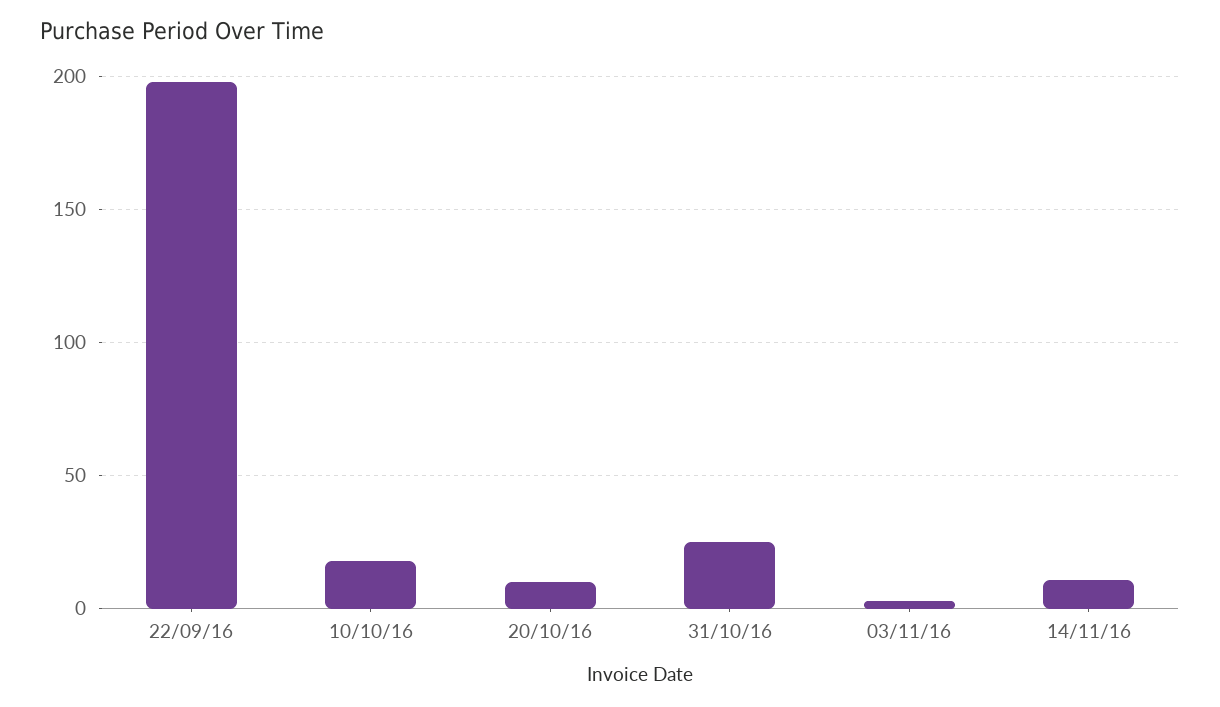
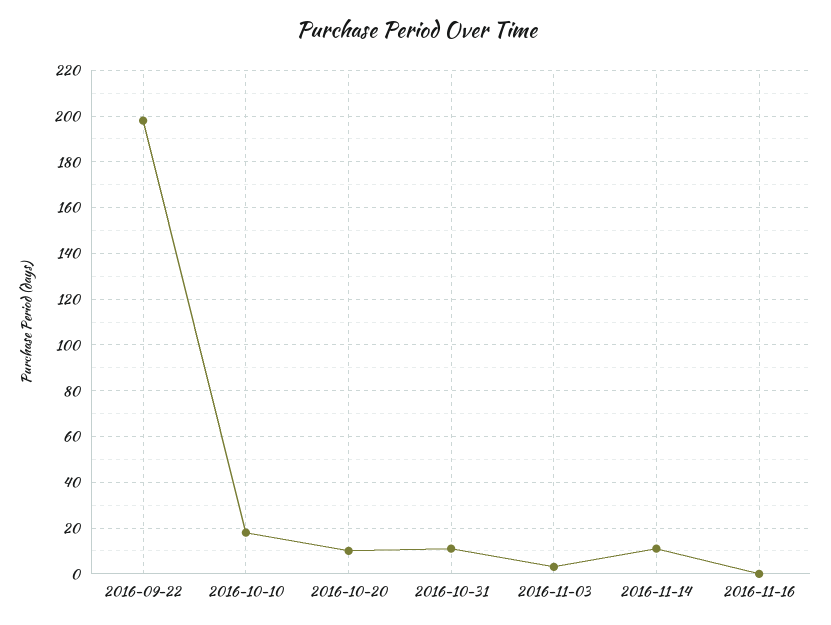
31/10/16: 25 -> 10
2016-11-16: none -> 0

